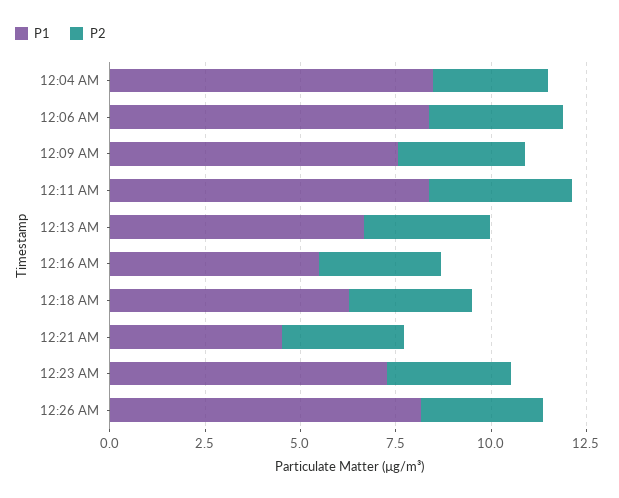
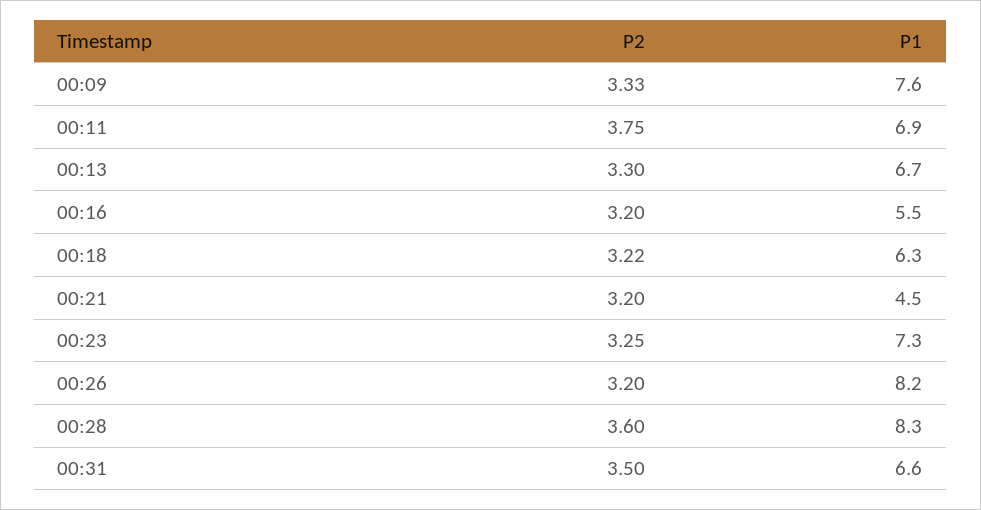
P1, 12:04 AM: 8.5 -> none
P2, 12:04 AM: 3 -> none
P1, 12:06 AM: 8.5 -> none
P2, 12:06 AM: 3.5 -> none
P1, 12:11 AM: 8.5 -> 6.9
P2, 00:28: none -> 3.6
P1, 00:28: none -> 8.3
P2, 00:31: none -> 3.5
P1, 00:31: none -> 6.6

